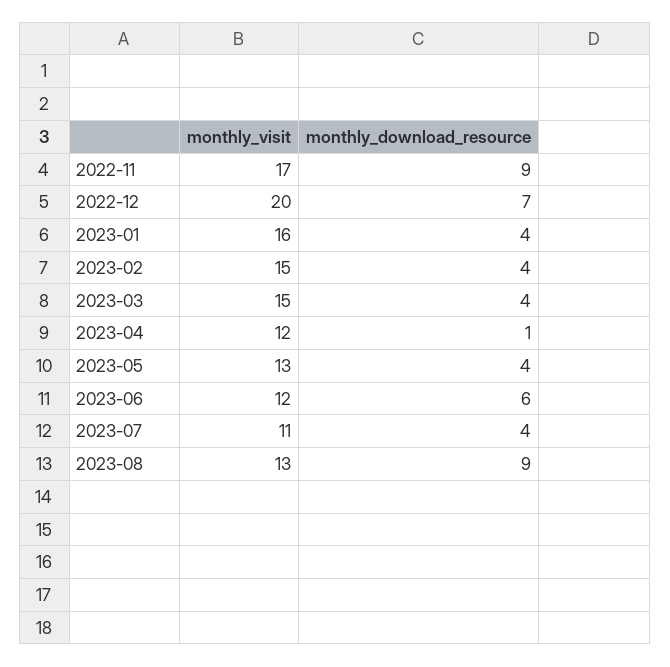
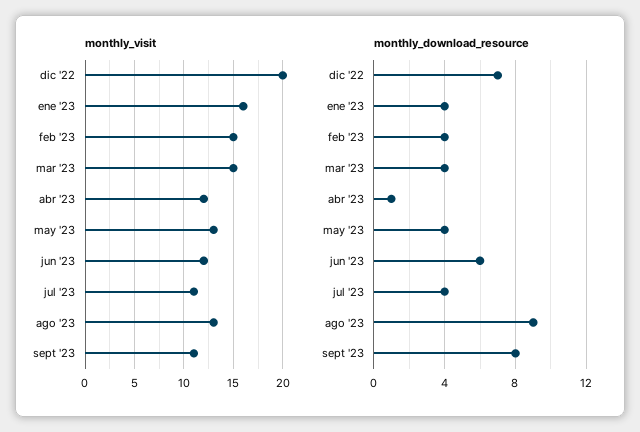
monthly_visit, 2022-11: 17 -> none
monthly_download_resource, 2022-11: 9 -> none
monthly_visit, sept '23: none -> 11
monthly_download_resource, sept '23: none -> 8

